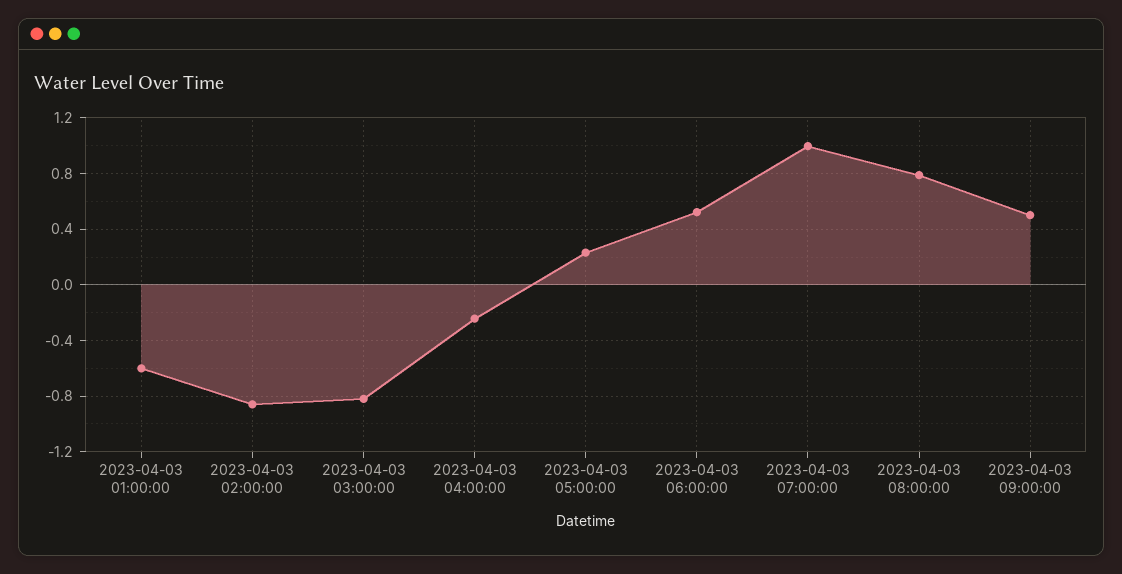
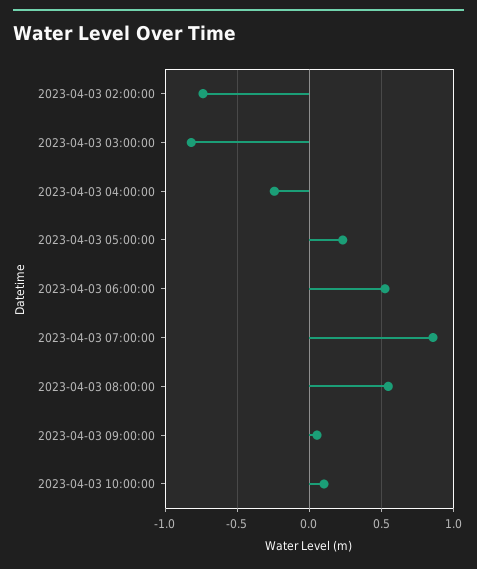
2023-04-03 01:00:00: -0.6 -> none
2023-04-03 02:00:00: -0.85 -> -0.75
2023-04-03 07:00:00: 1 -> 0.85
2023-04-03 08:00:00: 0.8 -> 0.55
2023-04-03 09:00:00: 0.5 -> 0.05
2023-04-03 10:00:00: none -> 0.1

